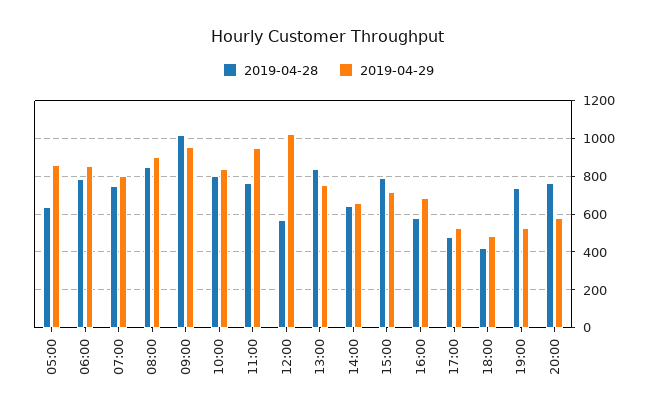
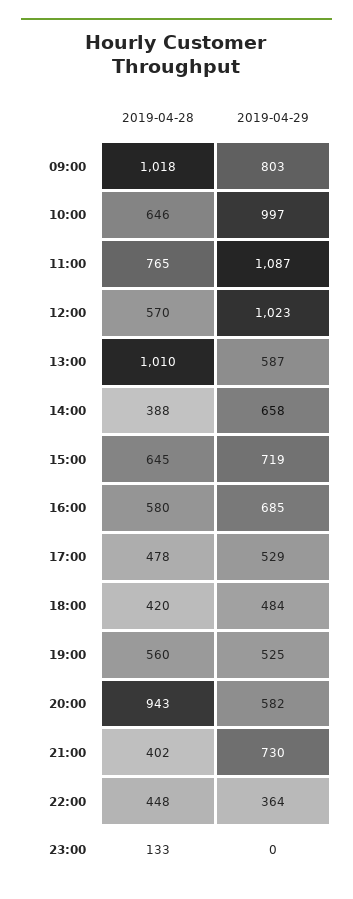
2019-04-28, 05:00: 650 -> none
2019-04-29, 05:00: 850 -> none
2019-04-28, 06:00: 800 -> none
2019-04-29, 06:00: 850 -> none
2019-04-28, 07:00: 750 -> none
2019-04-29, 07:00: 800 -> none
2019-04-28, 08:00: 850 -> none
2019-04-29, 08:00: 900 -> none
2019-04-29, 09:00: 950 -> 803
2019-04-28, 10:00: 800 -> 646
2019-04-29, 10:00: 850 -> 997
2019-04-29, 11:00: 950 -> 1087
2019-04-28, 13:00: 850 -> 1010
2019-04-29, 13:00: 750 -> 587
2019-04-28, 14:00: 650 -> 388
2019-04-28, 15:00: 800 -> 645
2019-04-28, 19:00: 750 -> 560
2019-04-28, 20:00: 750 -> 943
2019-04-28, 21:00: none -> 402
2019-04-29, 21:00: none -> 730
2019-04-28, 22:00: none -> 448
2019-04-29, 22:00: none -> 364
2019-04-28, 23:00: none -> 133
2019-04-29, 23:00: none -> 0

